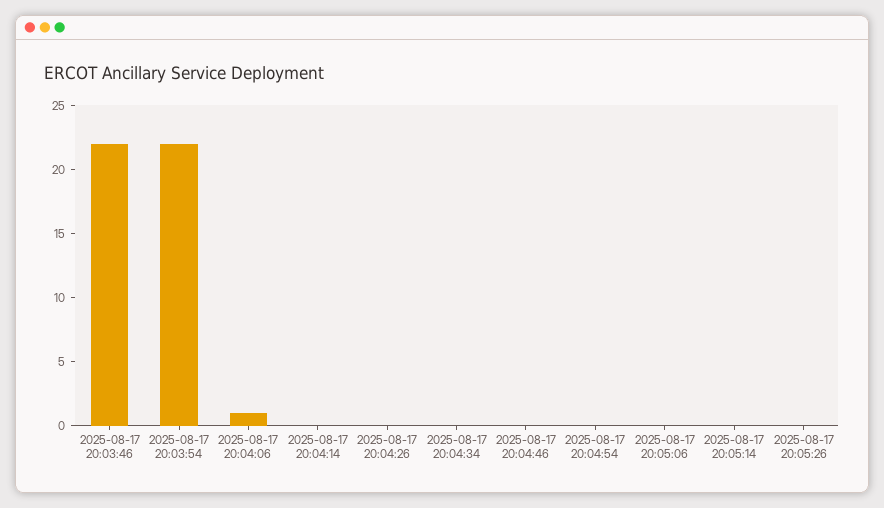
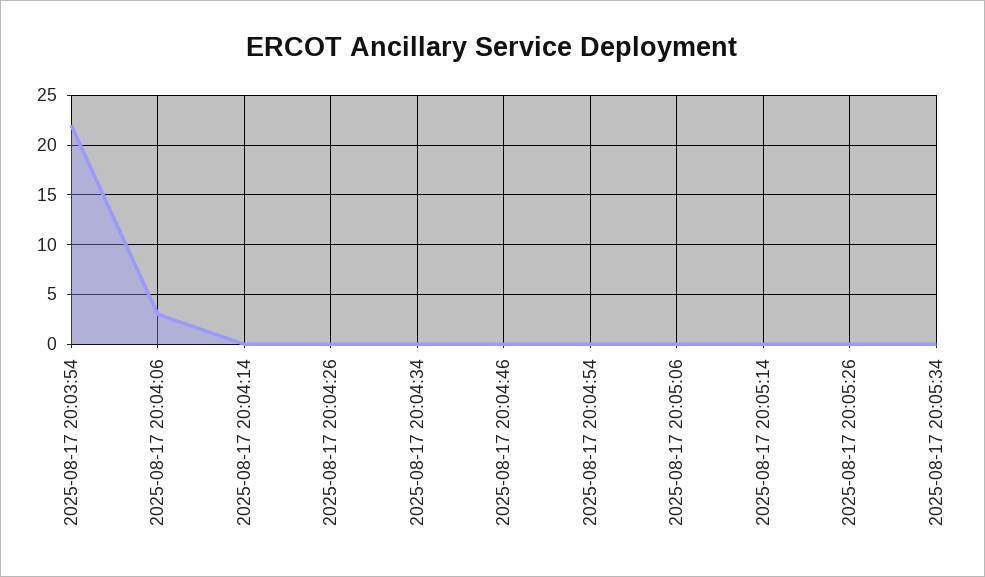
2025-08-17 20:03:46: 22 -> none
2025-08-17 20:04:06: 1 -> 3
2025-08-17 20:05:34: none -> 0

